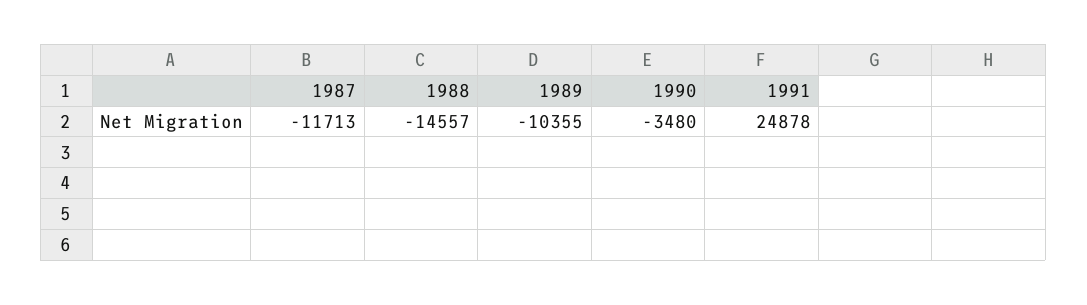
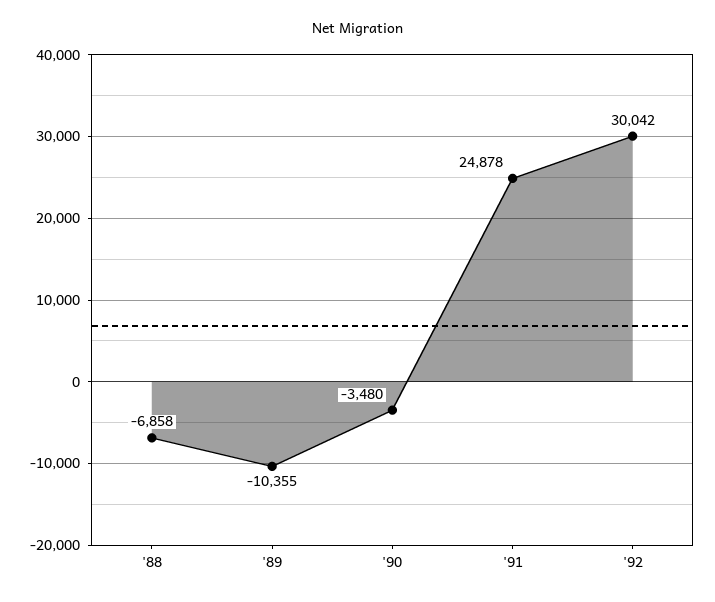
1987: -11713 -> none
1988: -14557 -> -6858
'92: none -> 30042

